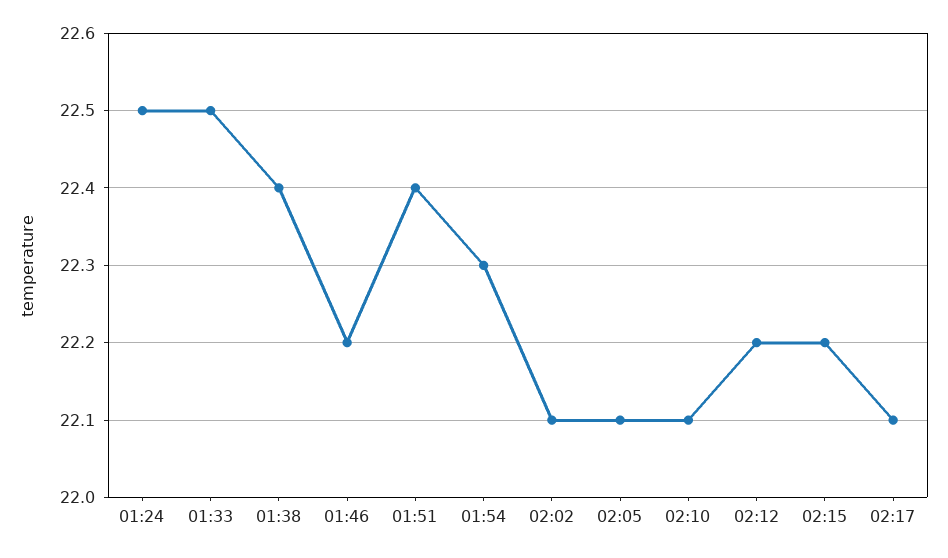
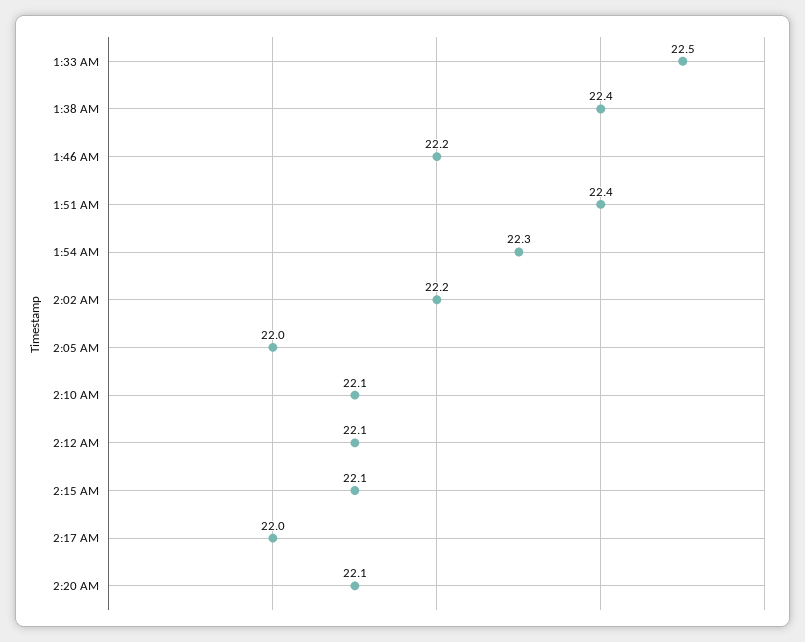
01:24: 22.5 -> none
02:02: 22.1 -> 22.2
02:05: 22.1 -> 22
02:12: 22.2 -> 22.1
02:15: 22.2 -> 22.1
02:17: 22.1 -> 22
2:20 AM: none -> 22.1

